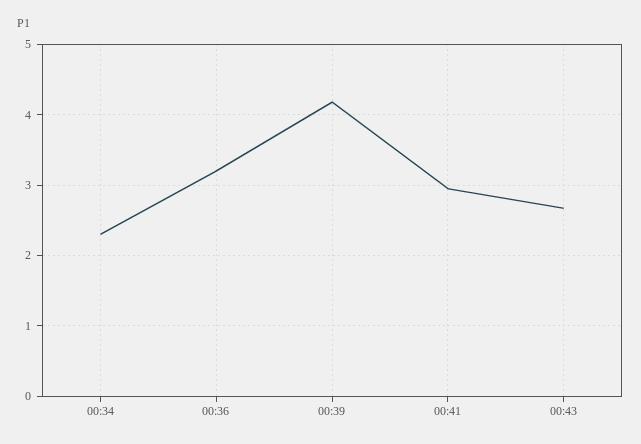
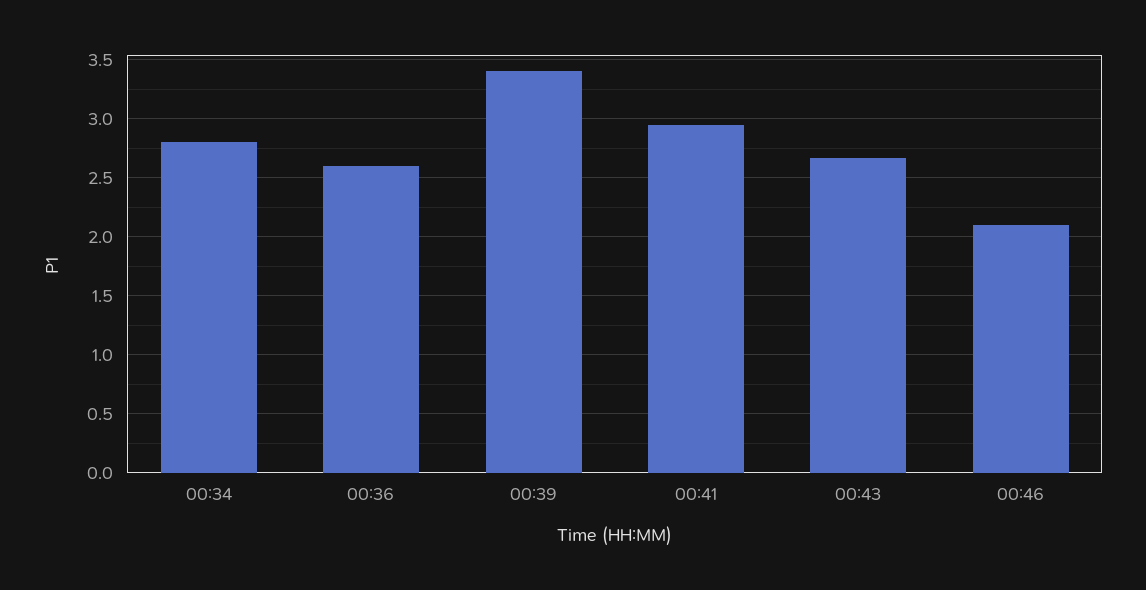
00:34: 2.3 -> 2.8
00:36: 3.2 -> 2.6
00:39: 4.2 -> 3.4
00:46: none -> 2.1

